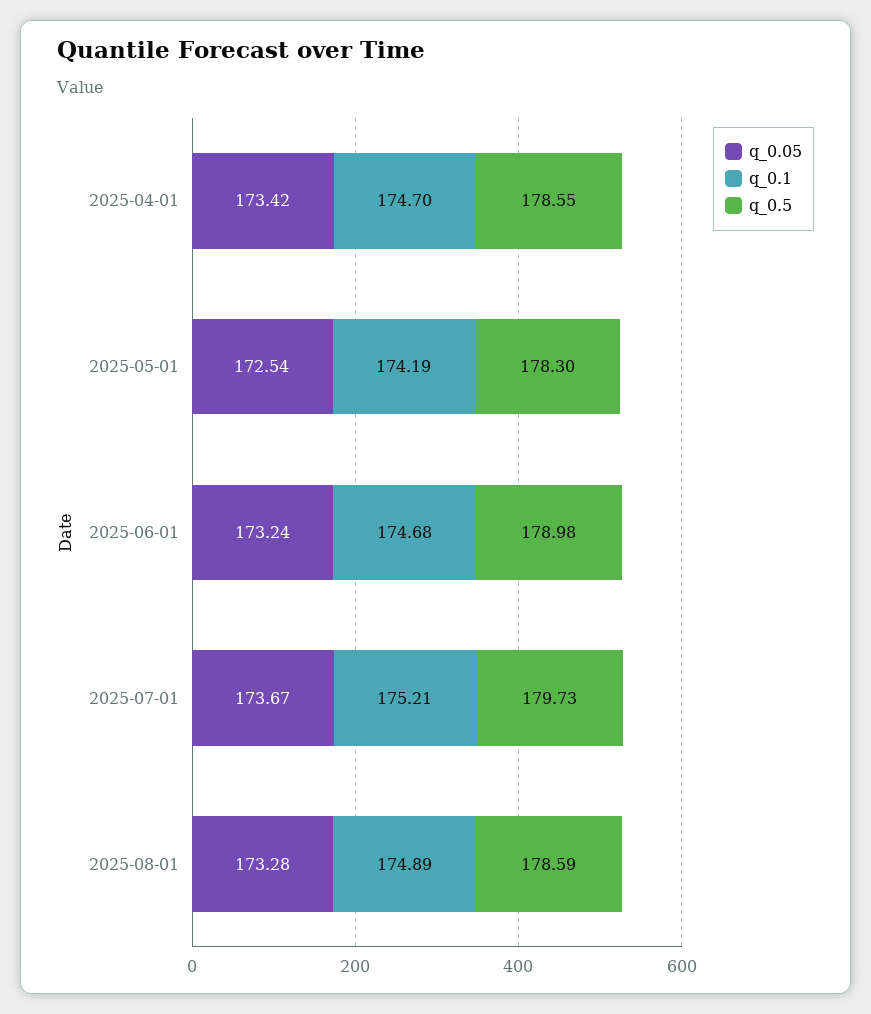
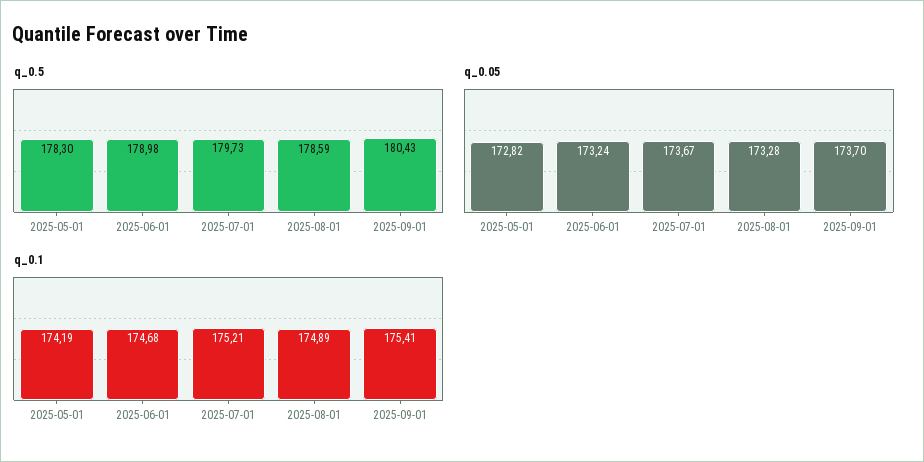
q_0.05, 2025-04-01: 173.42 -> none
q_0.1, 2025-04-01: 174.7 -> none
q_0.5, 2025-04-01: 178.55 -> none
q_0.05, 2025-05-01: 172.54 -> 172.82
q_0.5, 2025-09-01: none -> 180.43
q_0.05, 2025-09-01: none -> 173.7
q_0.1, 2025-09-01: none -> 175.41

